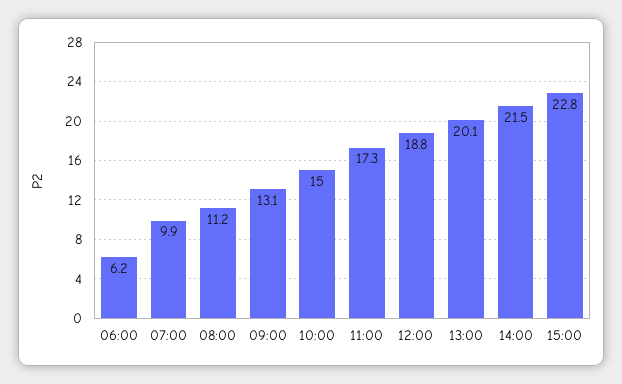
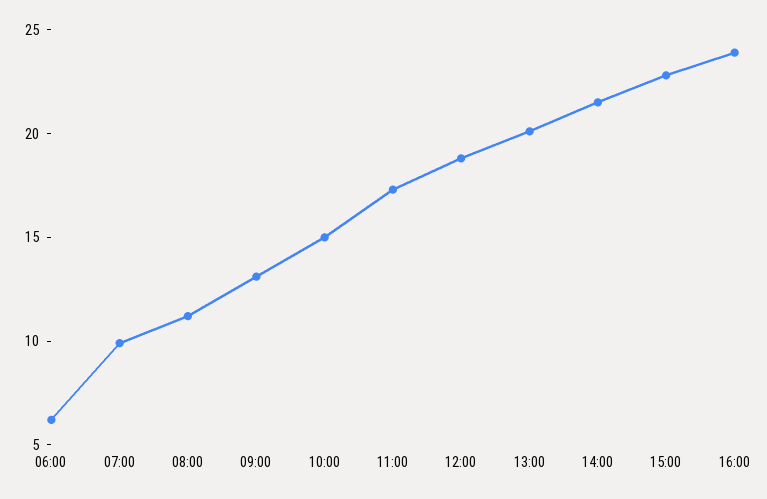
16:00: none -> 24

